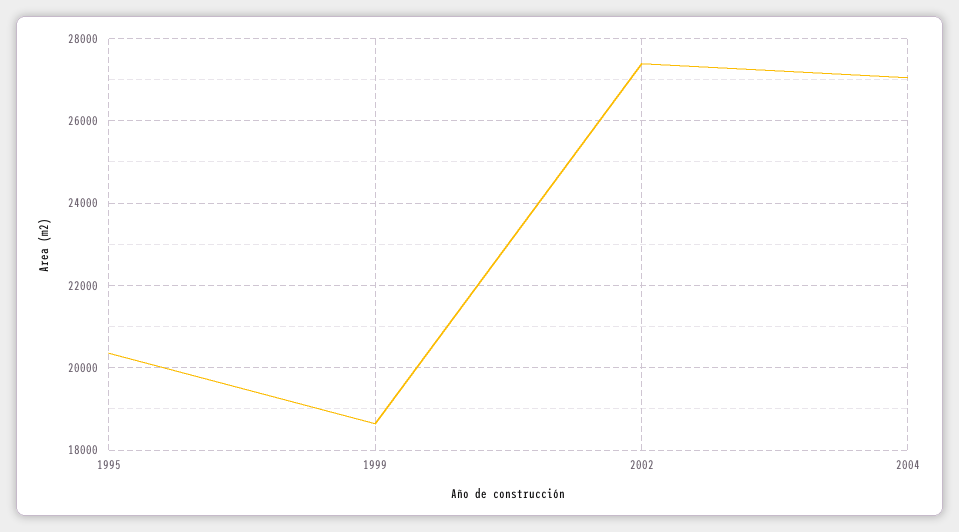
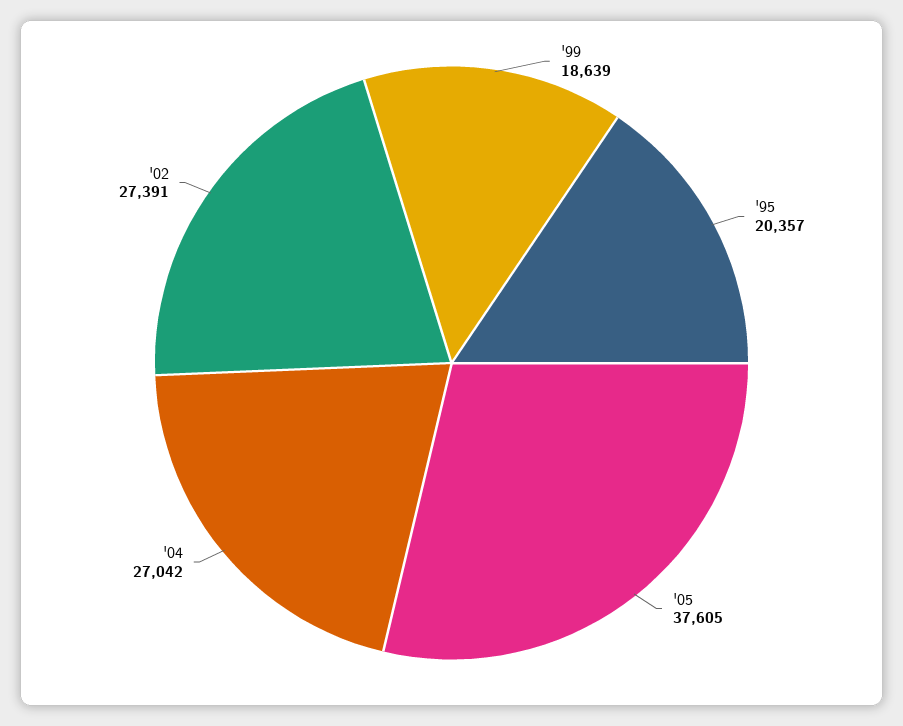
'05: none -> 37605

